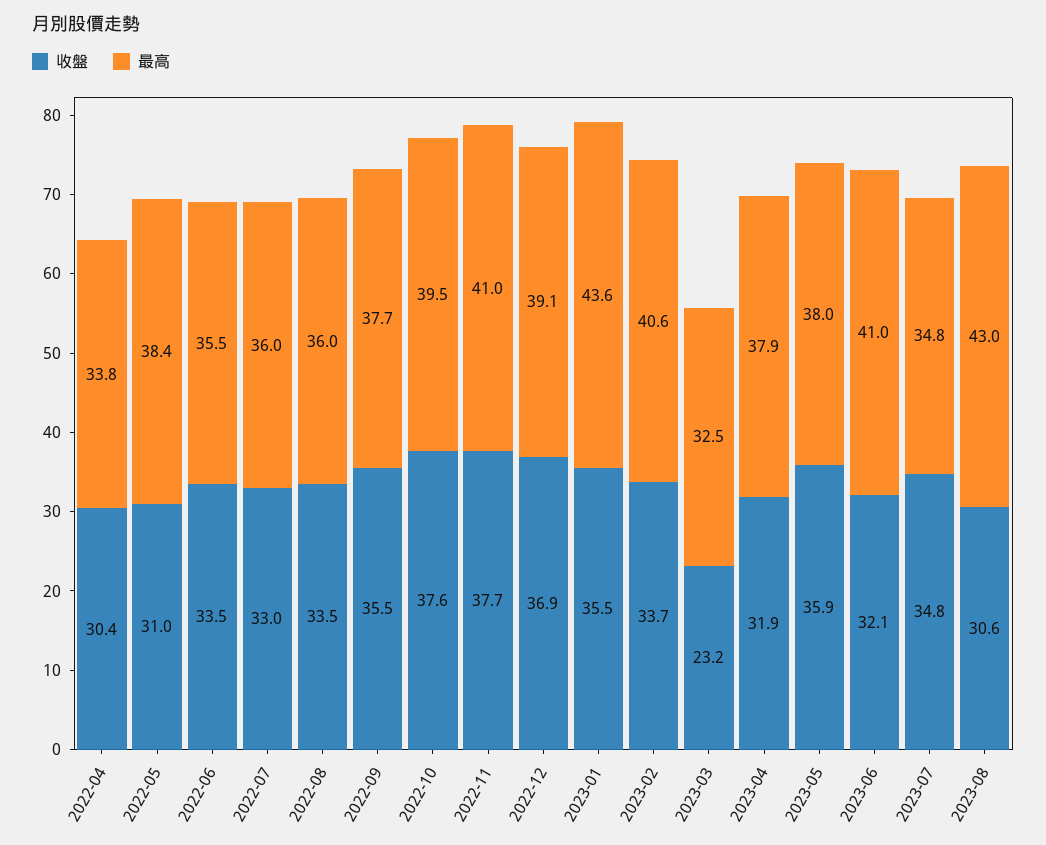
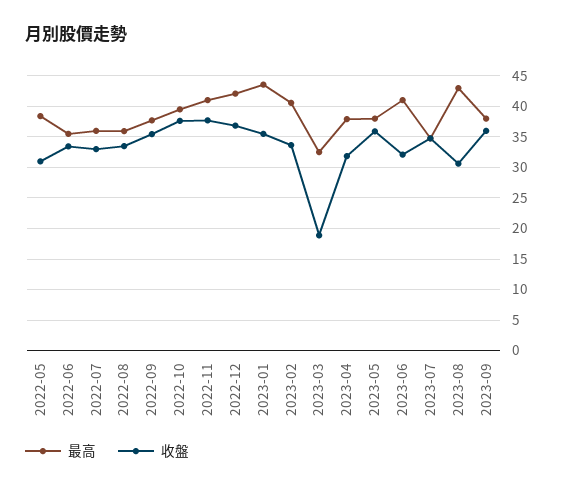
收盤, 2022-04: 30.4 -> none
最高, 2022-04: 33.8 -> none
最高, 2022-12: 39.1 -> 42
收盤, 2023-03: 23.2 -> 19
最高, 2023-09: none -> 38
收盤, 2023-09: none -> 36

